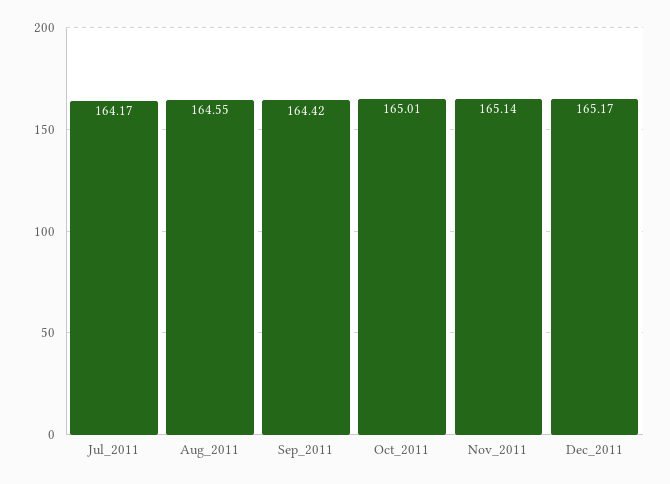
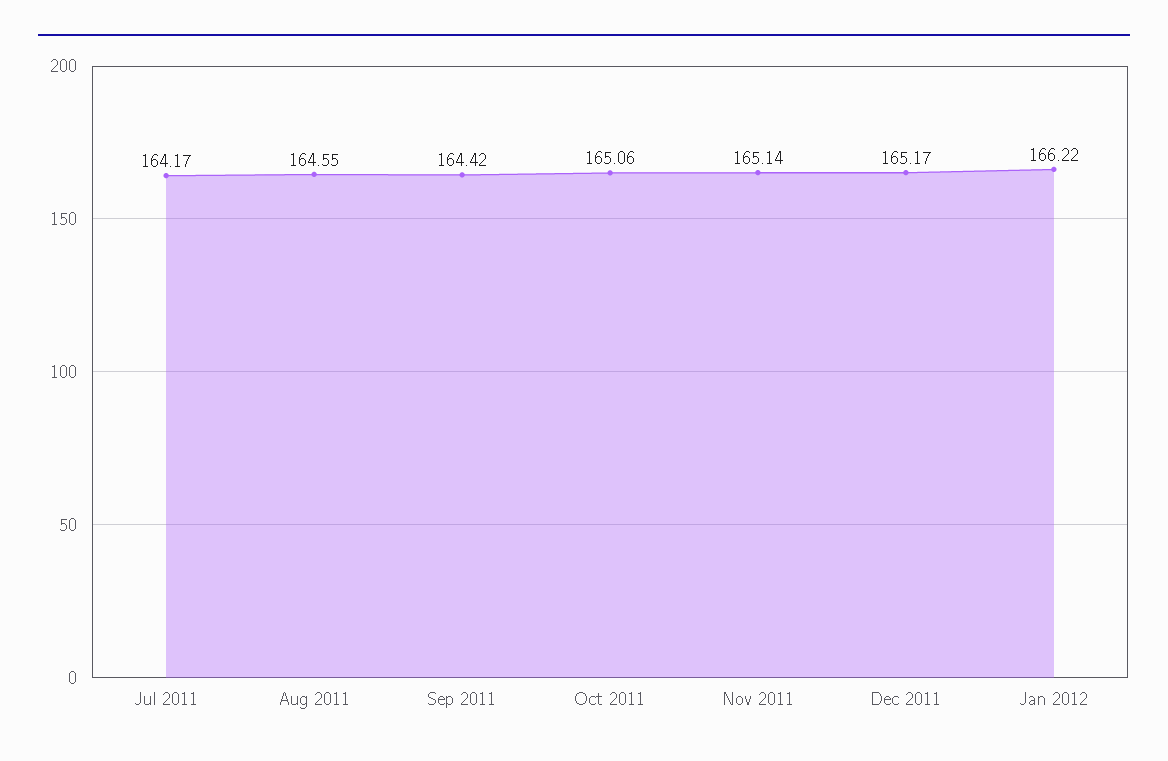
Oct_2011: 165.01 -> 165.06
Jan 2012: none -> 166.22

